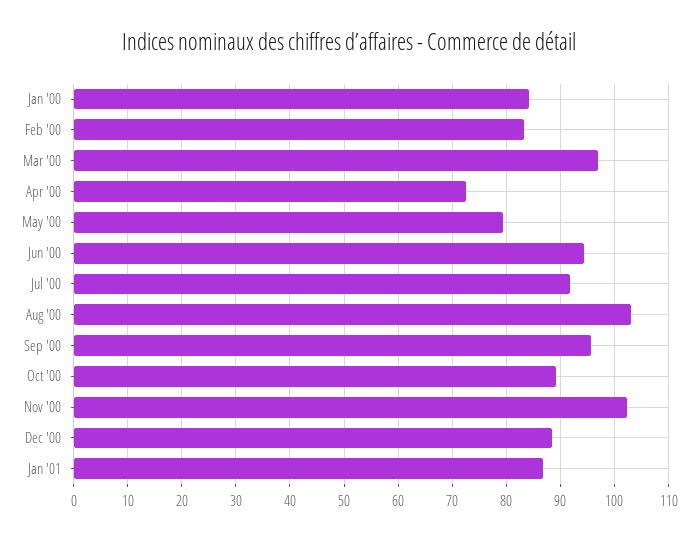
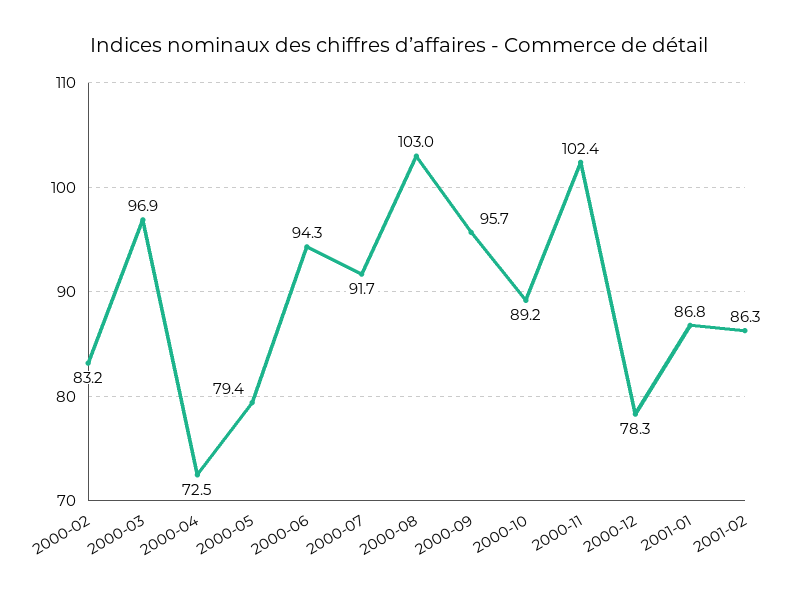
Jan '00: 84 -> none
Dec '00: 88 -> 78.3
2001-02: none -> 86.3

